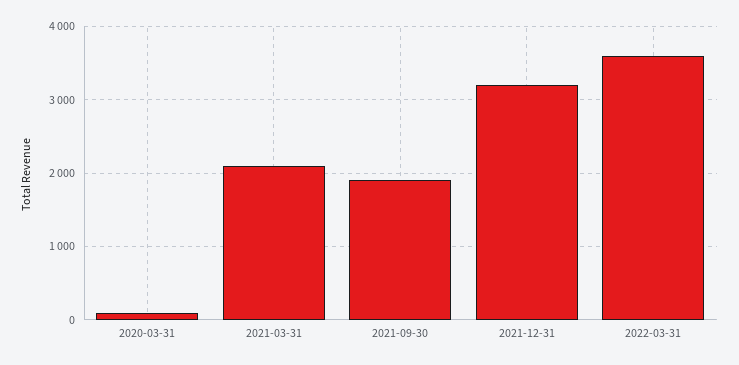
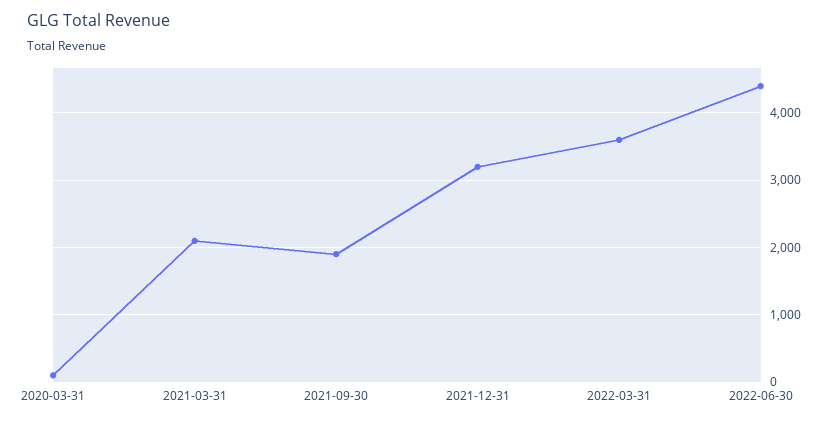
2022-06-30: none -> 4400

